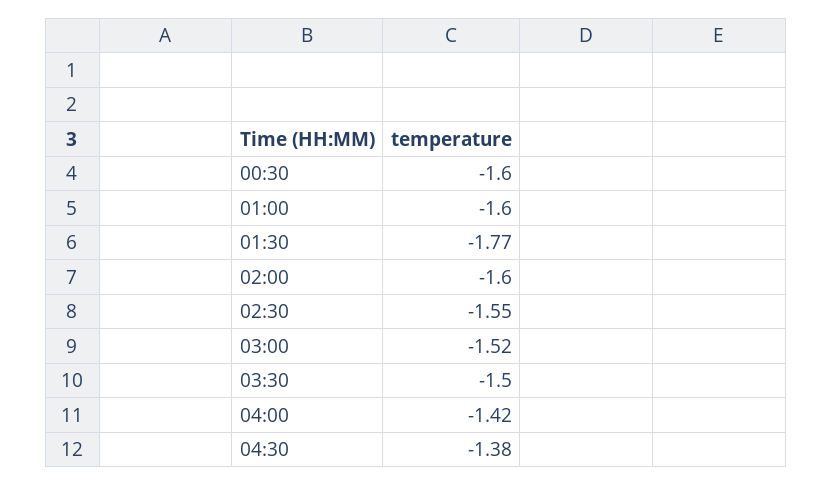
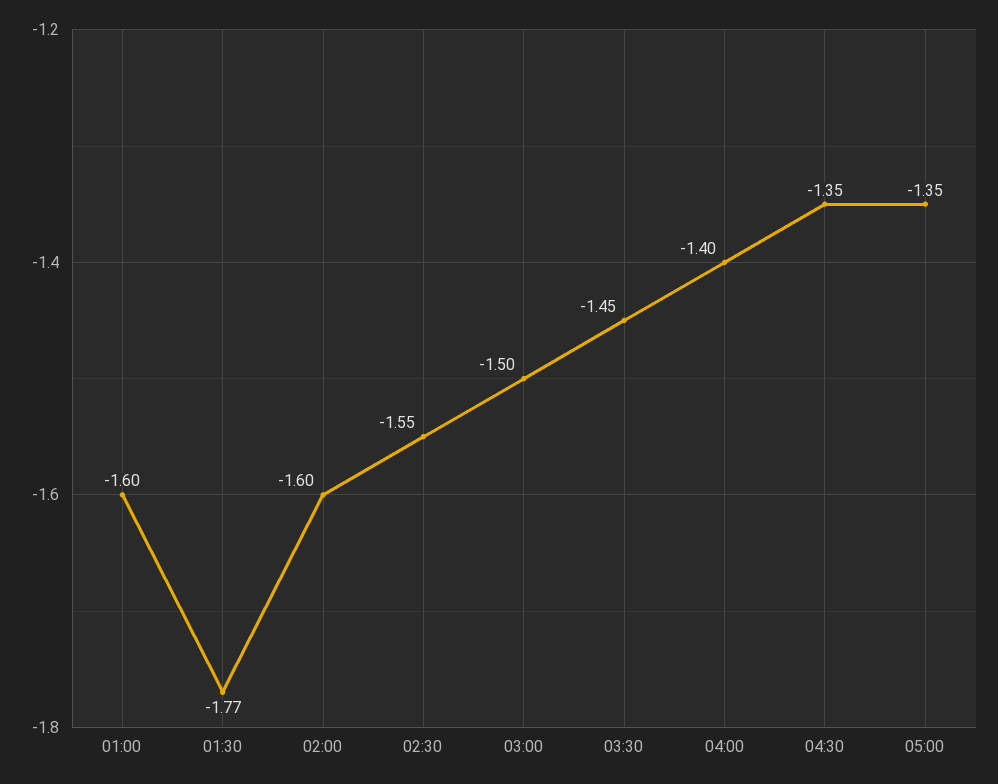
00:30: -1.6 -> none
03:00: -1.52 -> -1.5
03:30: -1.5 -> -1.45
04:00: -1.42 -> -1.4
04:30: -1.38 -> -1.35
05:00: none -> -1.35

